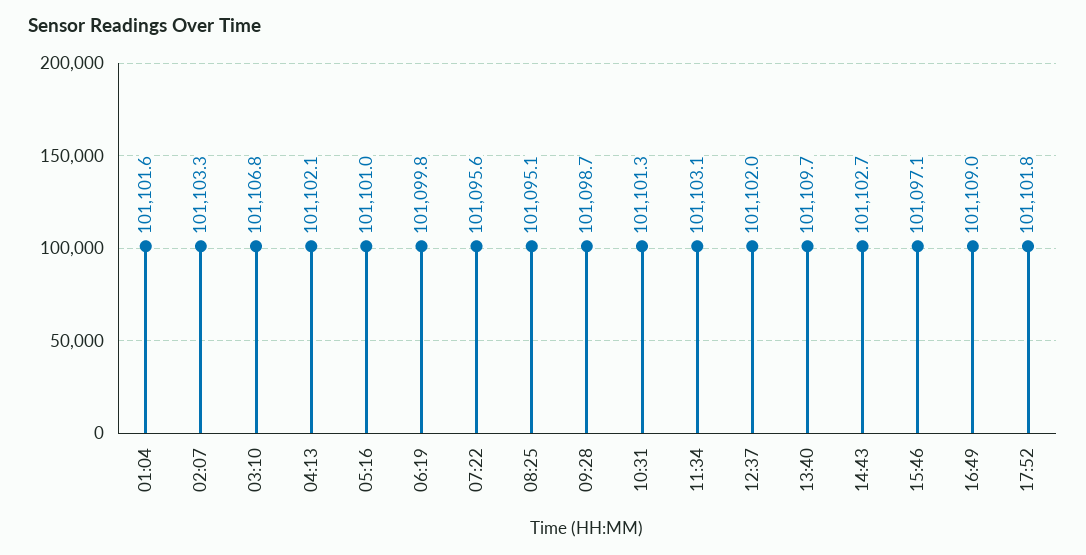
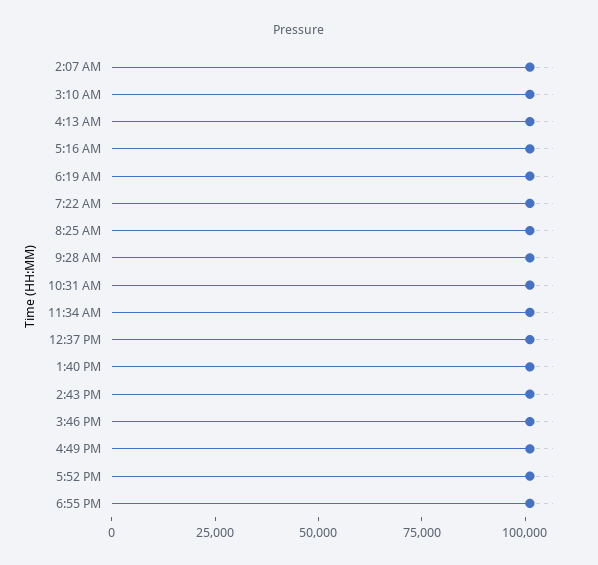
01:04: 101101.6 -> none
6:55 PM: none -> 100000

